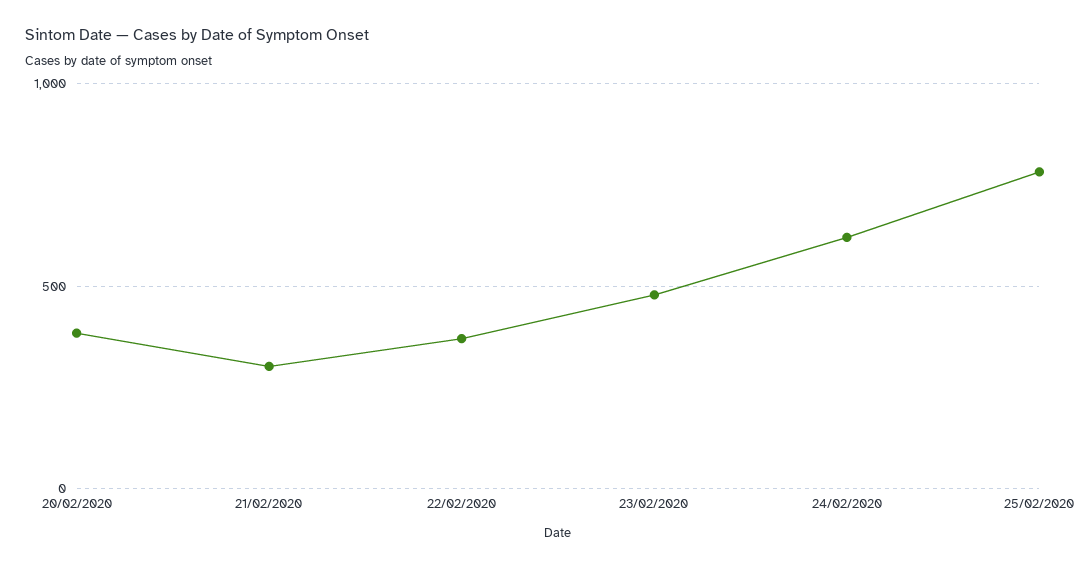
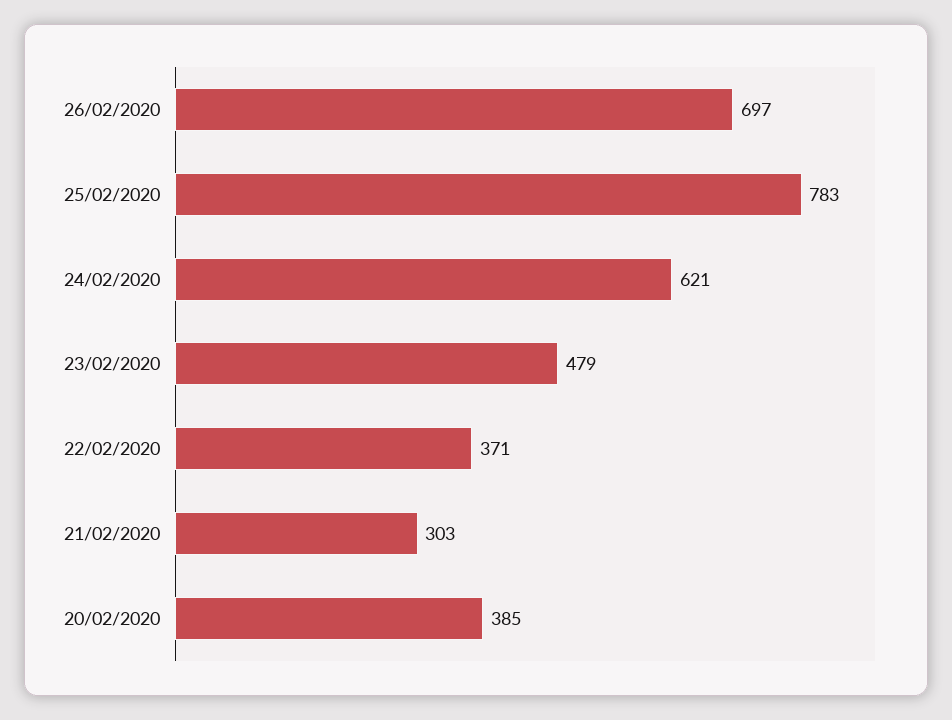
26/02/2020: none -> 697

